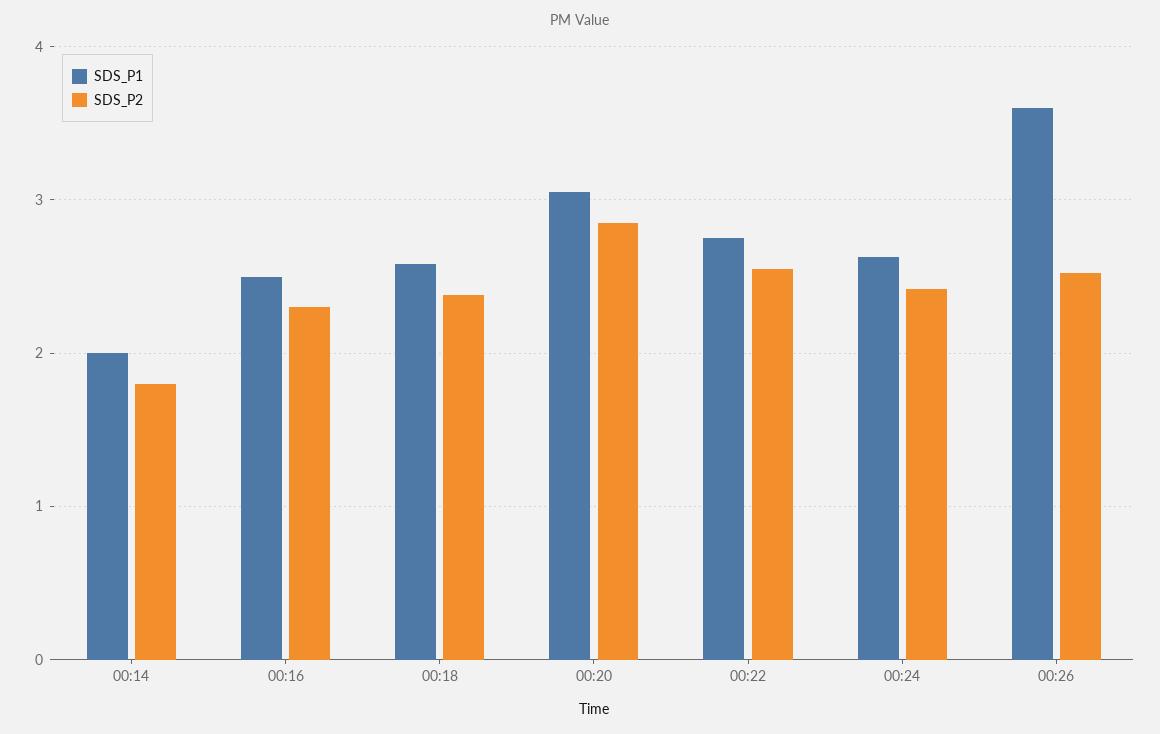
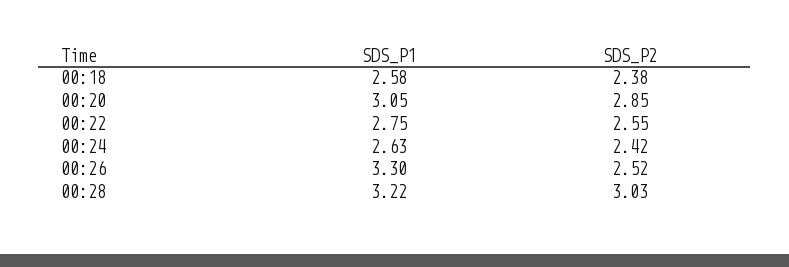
SDS_P1, 00:14: 2 -> none
SDS_P2, 00:14: 1.8 -> none
SDS_P1, 00:16: 2.5 -> none
SDS_P2, 00:16: 2.3 -> none
SDS_P1, 00:26: 3.6 -> 3.3
SDS_P1, 00:28: none -> 3.22
SDS_P2, 00:28: none -> 3.03

